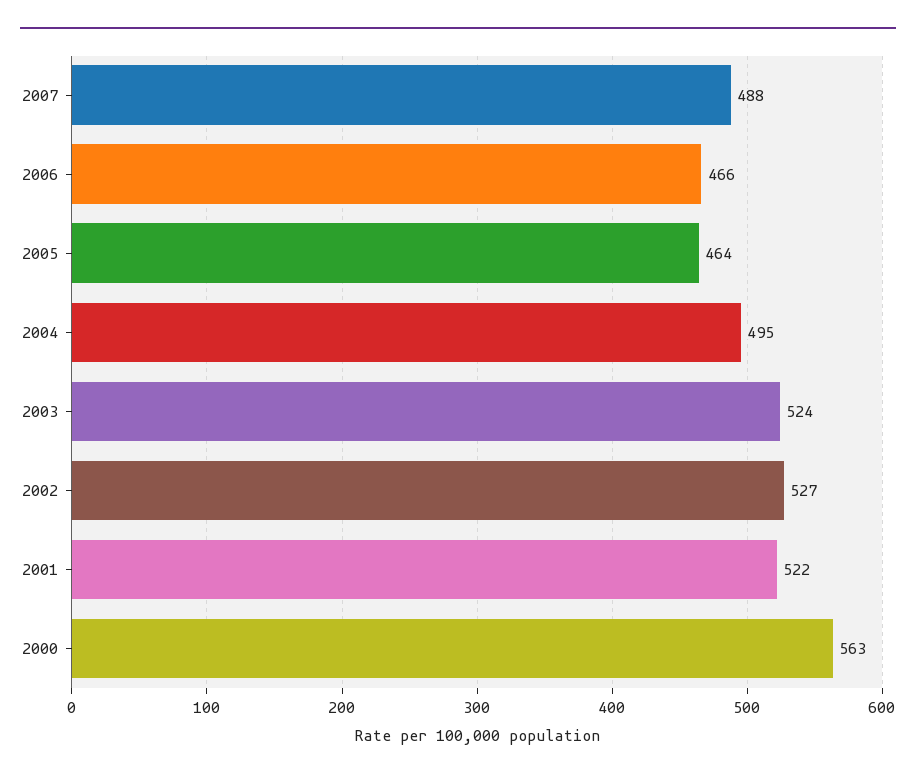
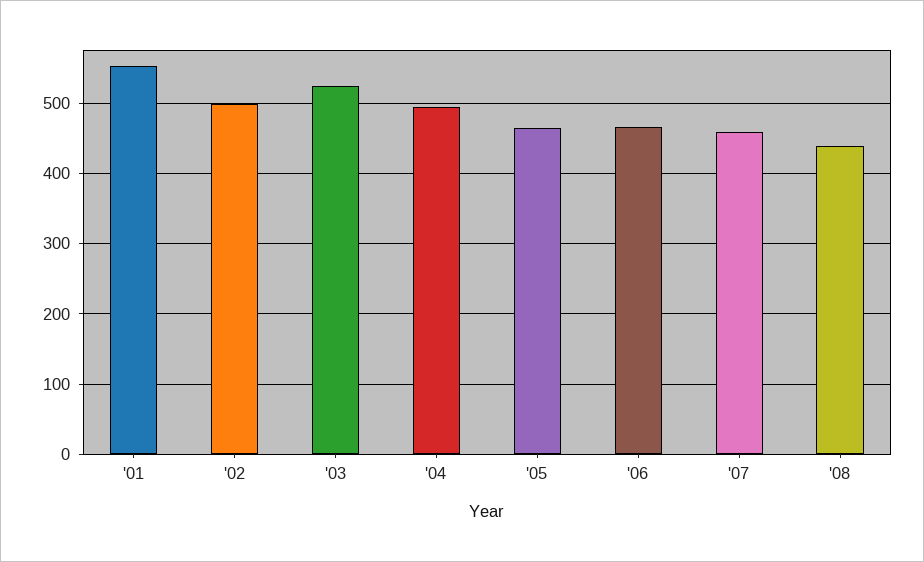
2007: 488 -> 460
2002: 527 -> 500
2001: 522 -> 550
2000: 563 -> none
'08: none -> 440

